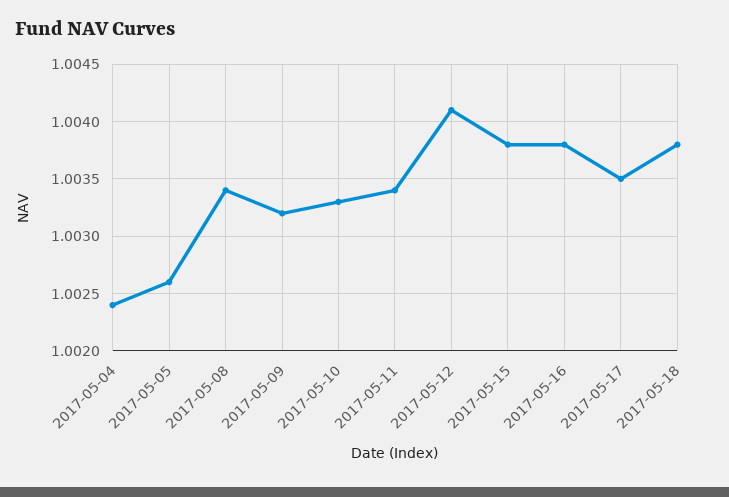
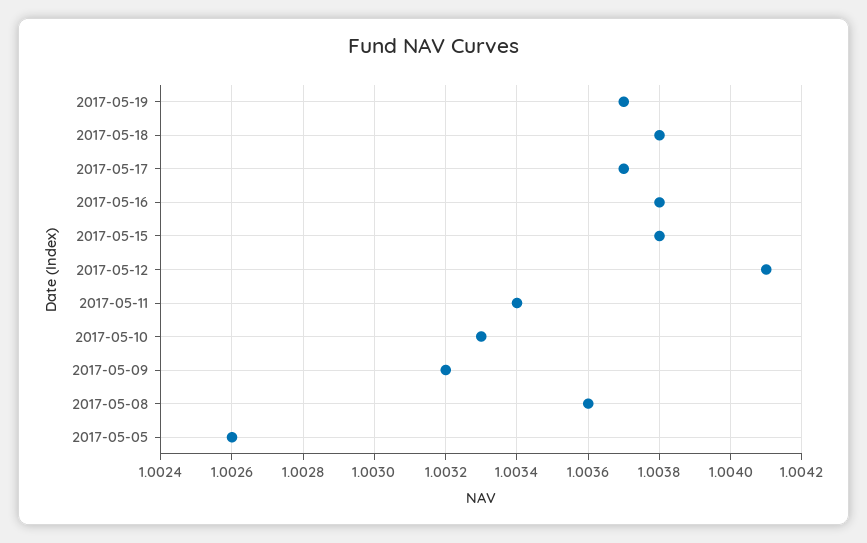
2017-05-04: 1.0024 -> none
2017-05-08: 1.0034 -> 1.0036
2017-05-17: 1.0035 -> 1.0037
2017-05-19: none -> 1.0037

